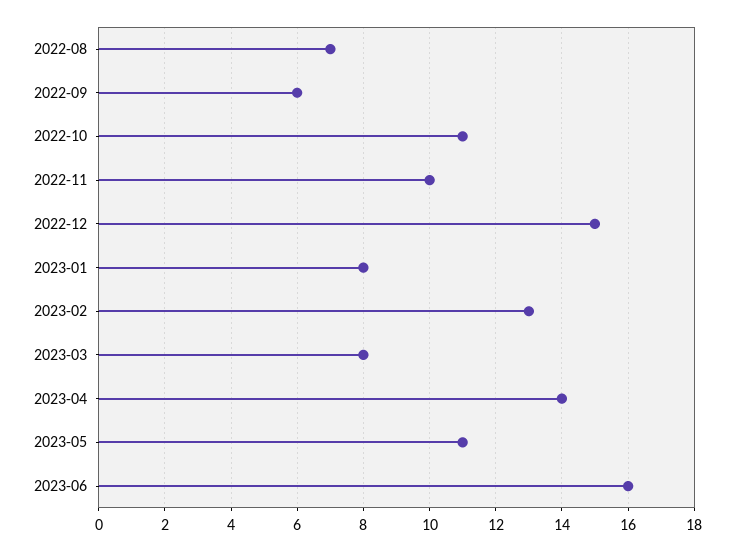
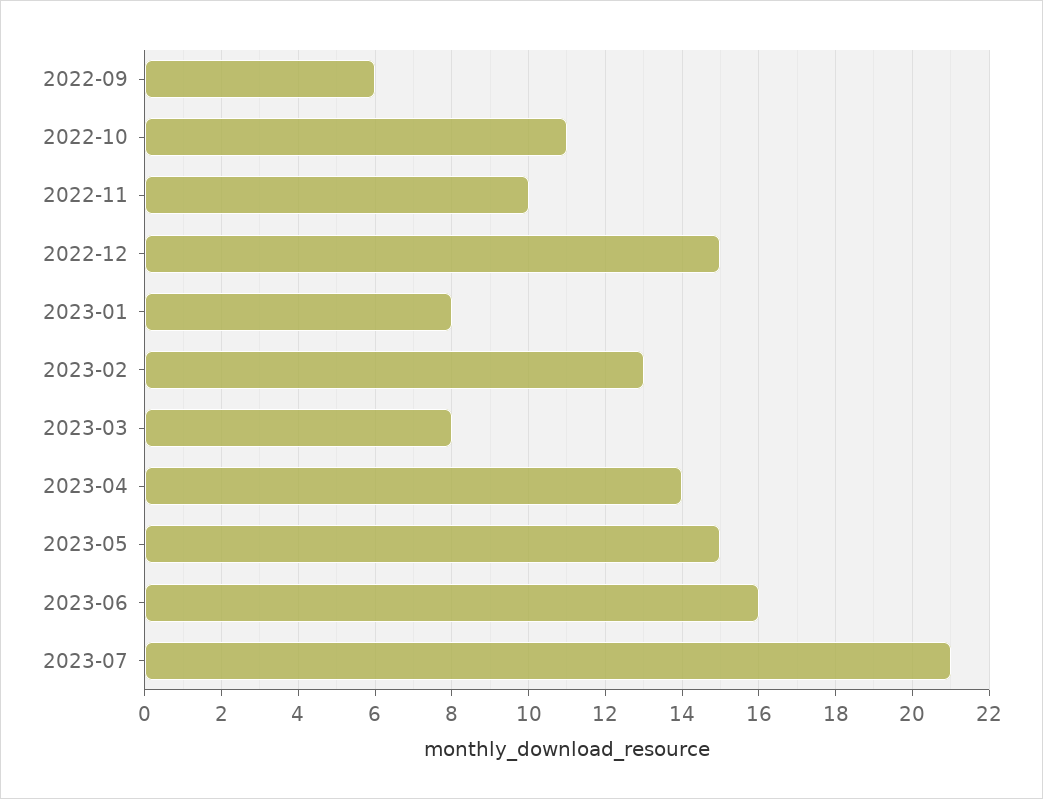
2022-08: 7 -> none
2023-05: 11 -> 15
2023-07: none -> 21

